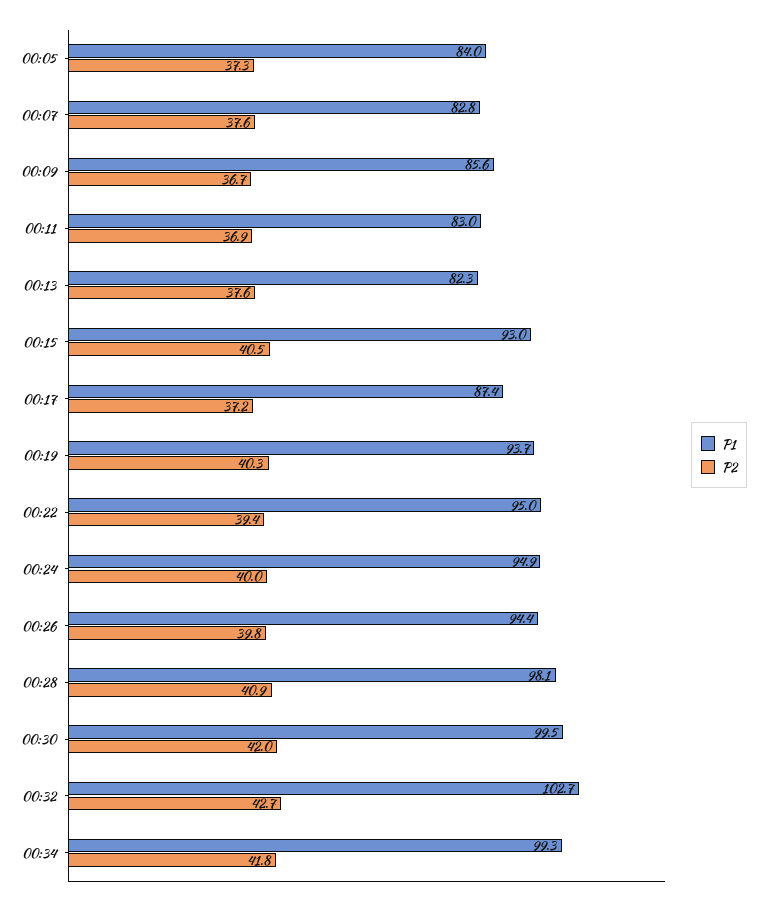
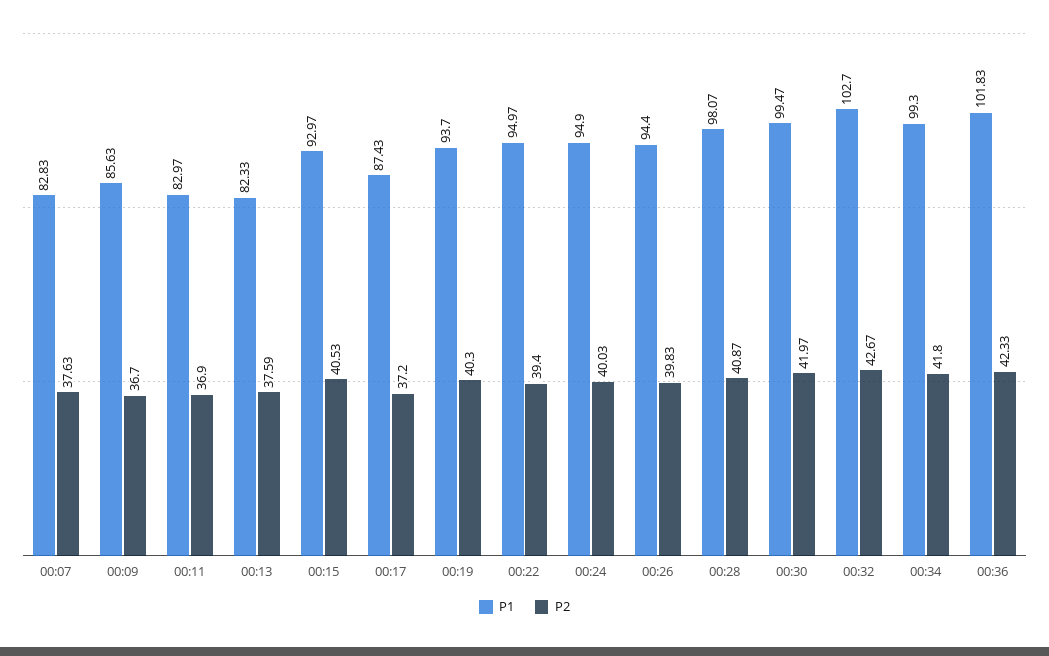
P1, 00:05: 84 -> none
P2, 00:05: 37.3 -> none
P1, 00:36: none -> 101.83
P2, 00:36: none -> 42.33

